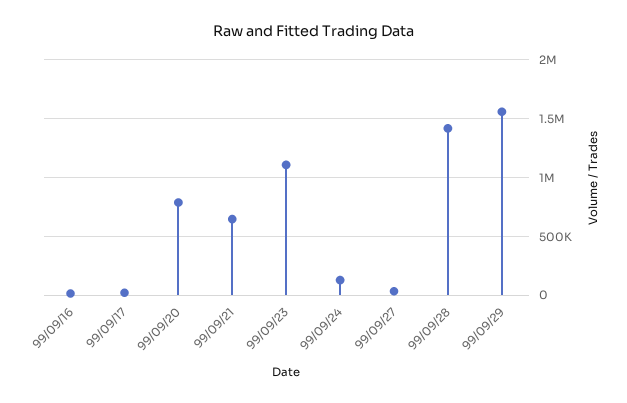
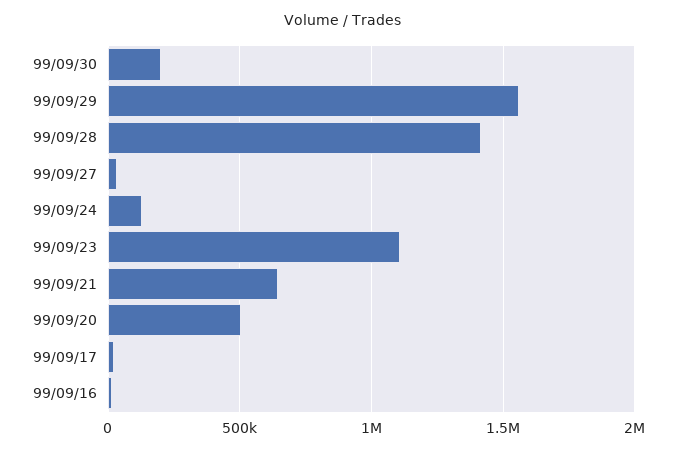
99/09/20: 800000 -> 500000
99/09/30: none -> 200000

